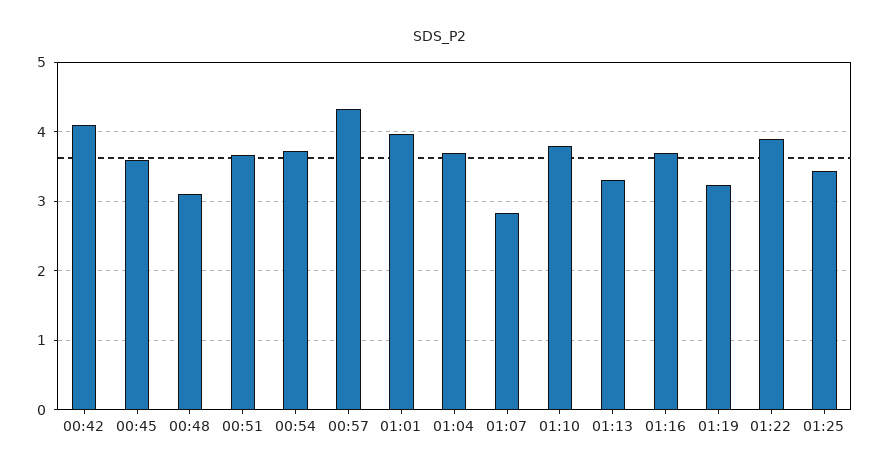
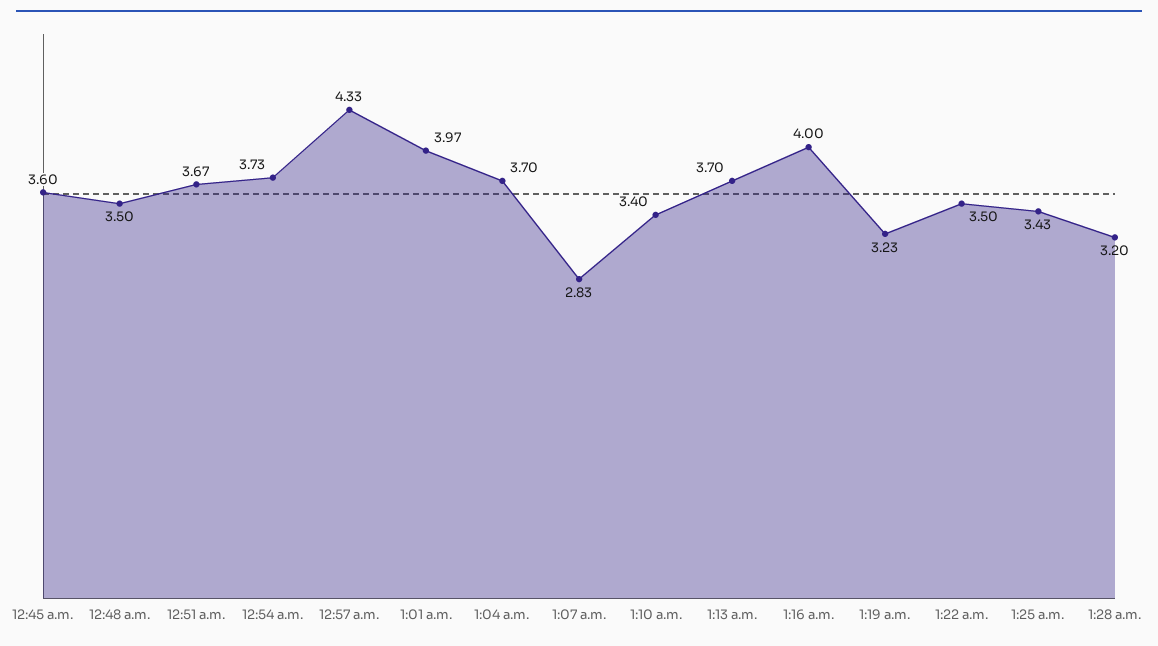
00:42: 4.1 -> none
00:48: 3.1 -> 3.5
01:10: 3.8 -> 3.4
01:13: 3.3 -> 3.7
01:16: 3.7 -> 4
01:22: 3.9 -> 3.5
1:28 a.m.: none -> 3.2

